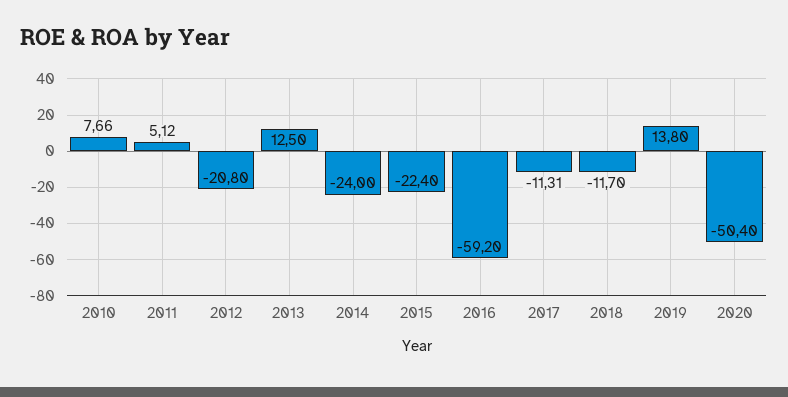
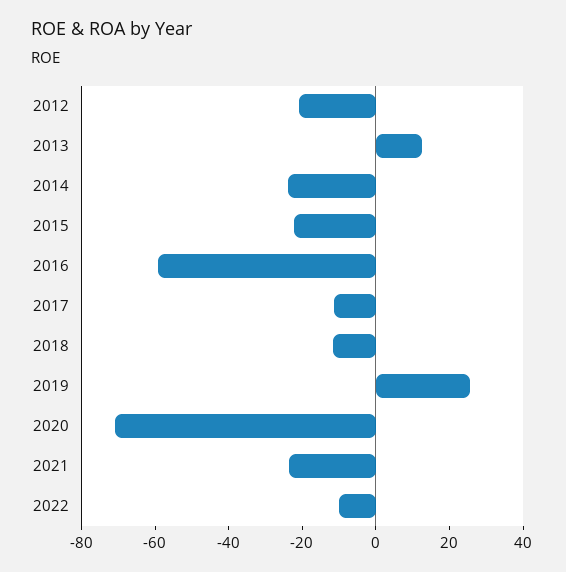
2010: 7.66 -> none
2011: 5.12 -> none
2019: 13.8 -> 25
2020: -50.4 -> -70
2021: none -> -25
2022: none -> -10

